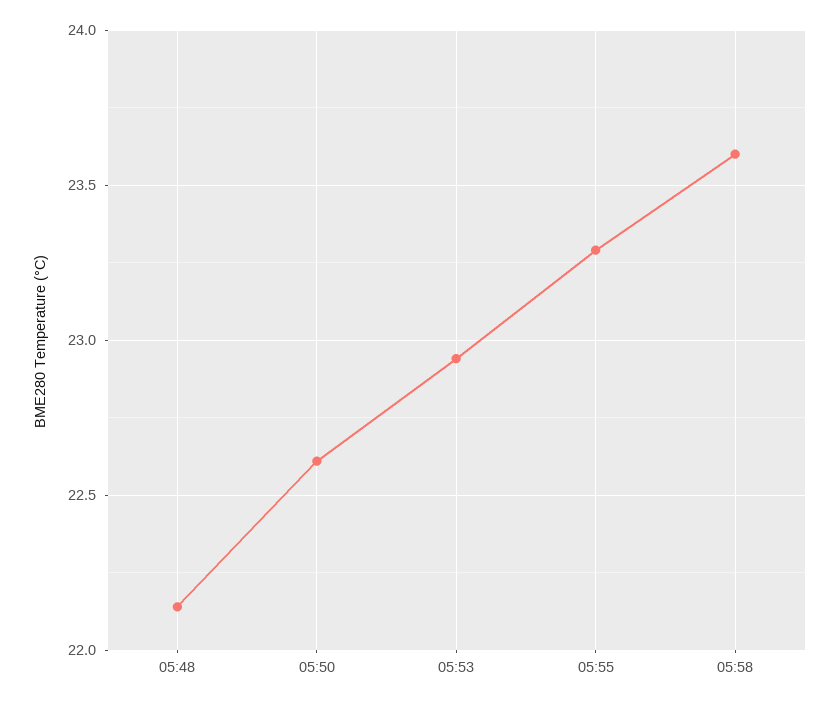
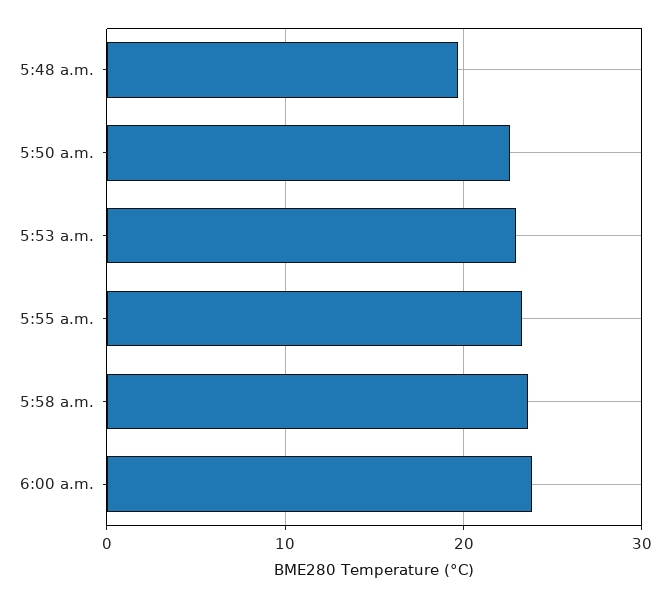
05:48: 22.15 -> 20
6:00 a.m.: none -> 24

